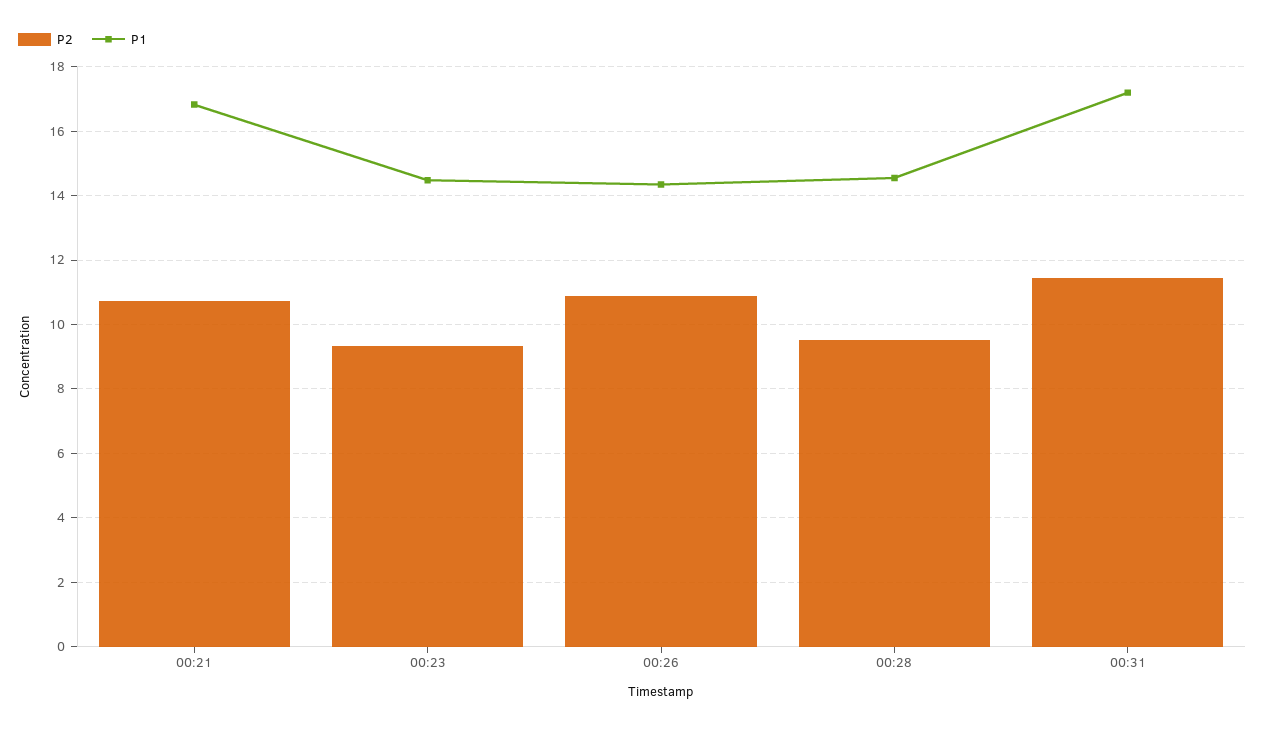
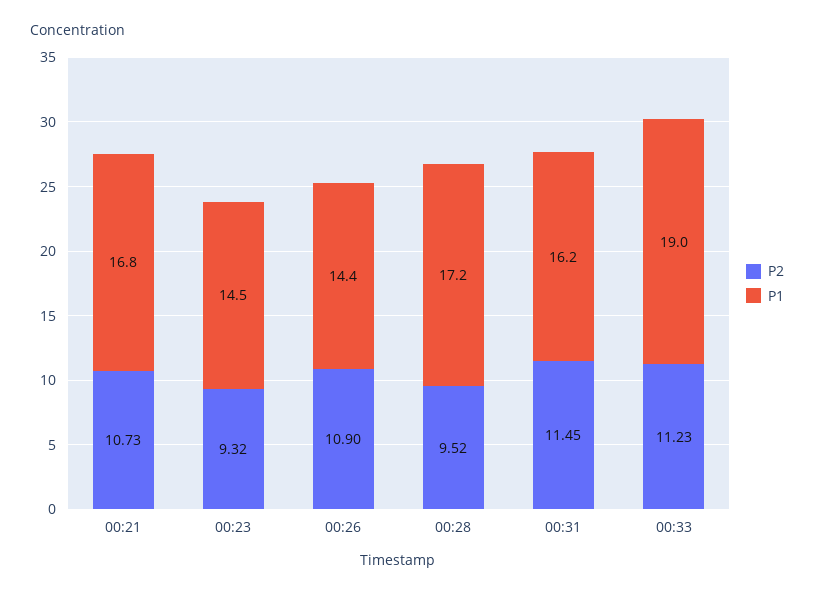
P1, 00:28: 14.6 -> 17.2
P1, 00:31: 17.2 -> 16.2
P2, 00:33: none -> 11.23
P1, 00:33: none -> 19

